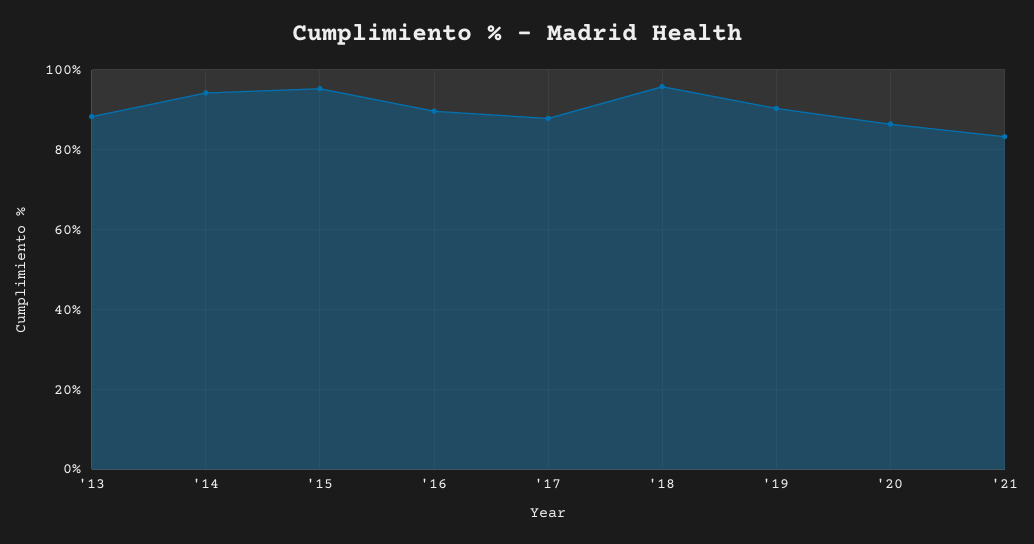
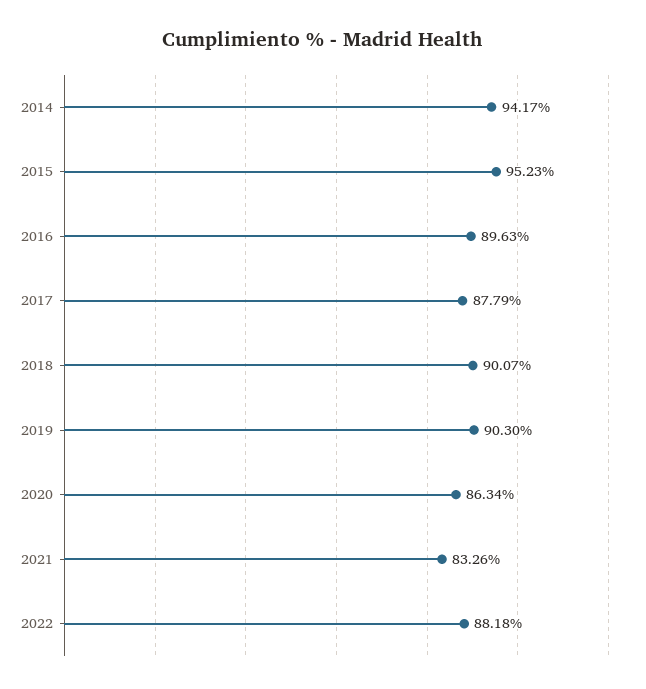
'13: 88 -> none
'18: 96 -> 90.07
2022: none -> 88.18

